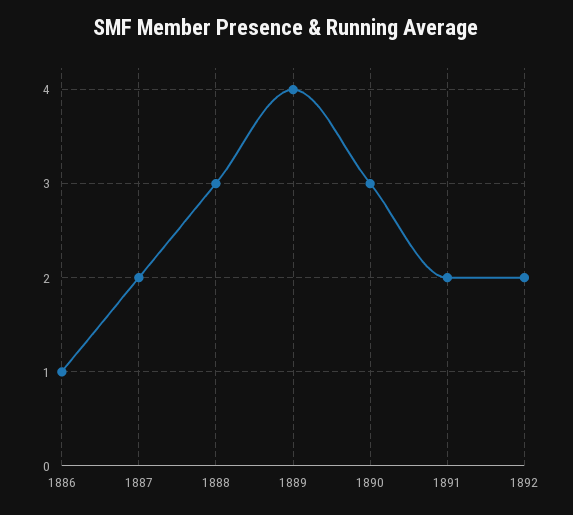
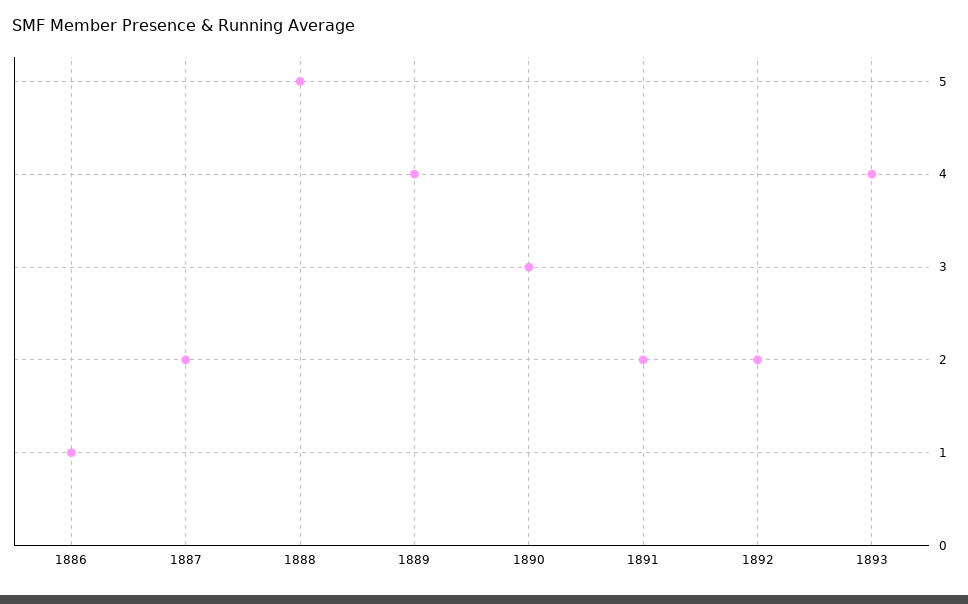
1888: 3 -> 5
1893: none -> 4

